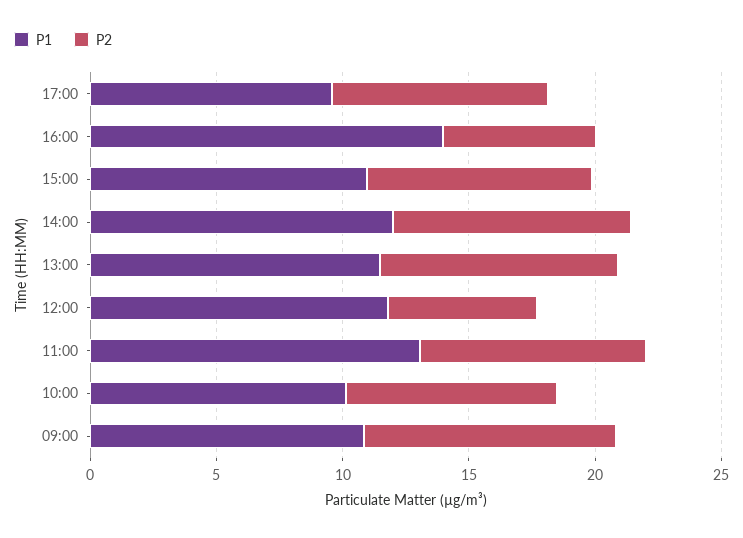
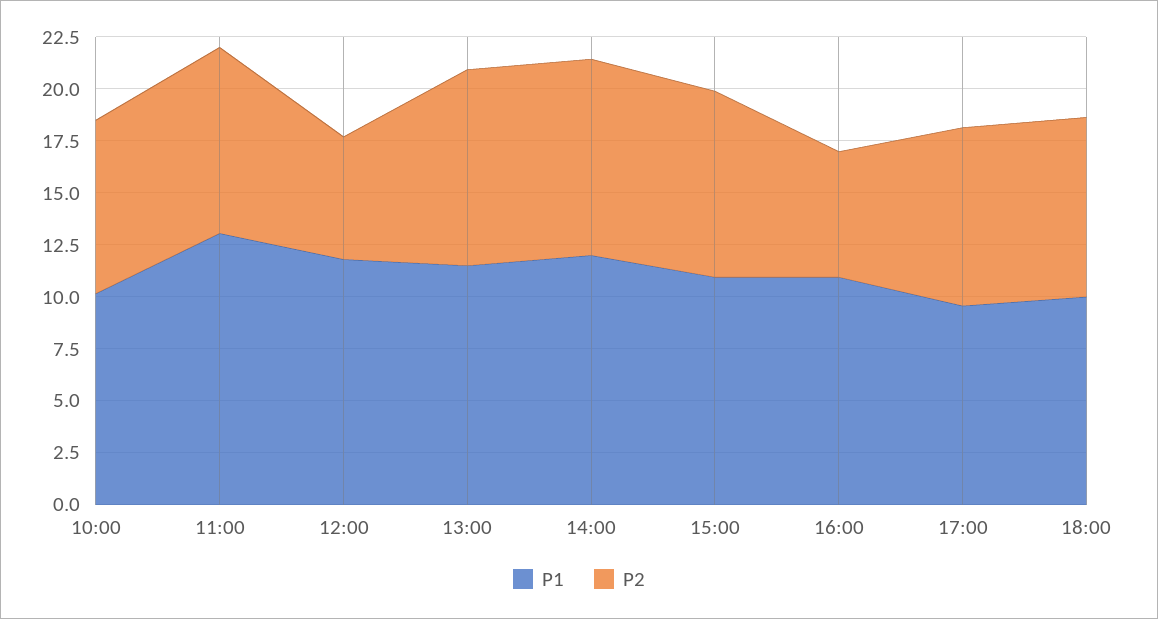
P1, 16:00: 14 -> 11
P1, 09:00: 11 -> none
P2, 09:00: 10 -> none
P1, 18:00: none -> 10
P2, 18:00: none -> 8.5

